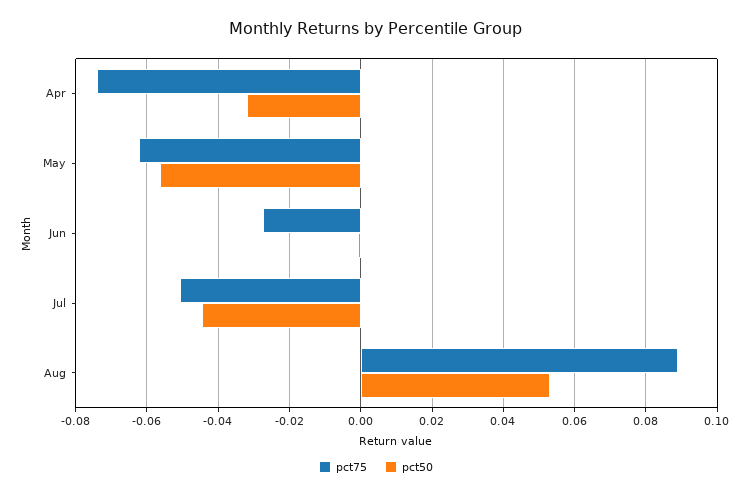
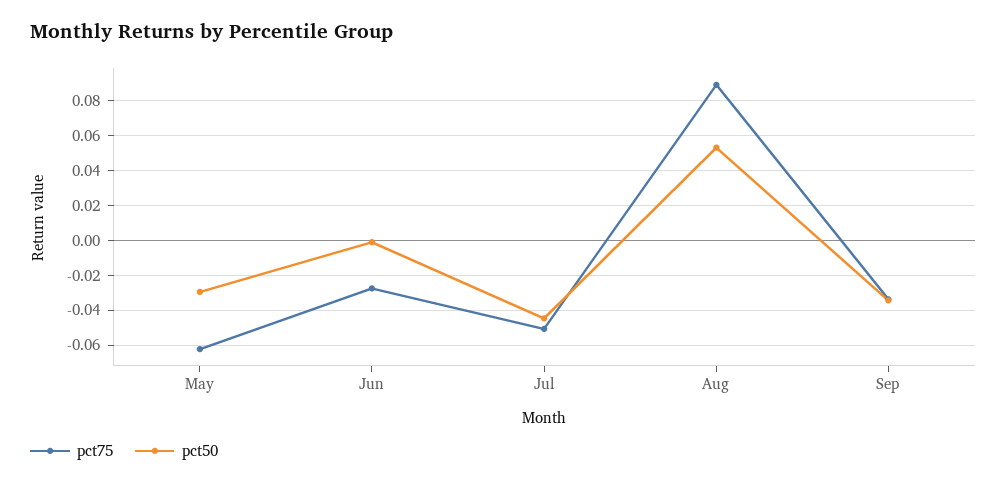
pct75, Apr: -0.074 -> none
pct50, Apr: -0.032 -> none
pct50, May: -0.056 -> -0.03
pct75, Sep: none -> -0.035
pct50, Sep: none -> -0.035

